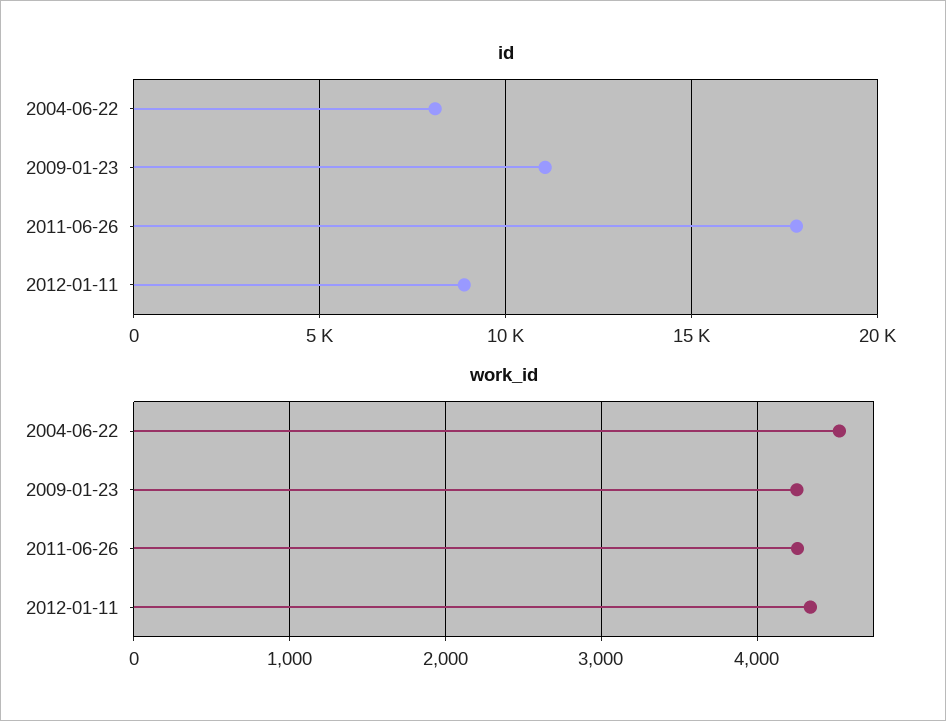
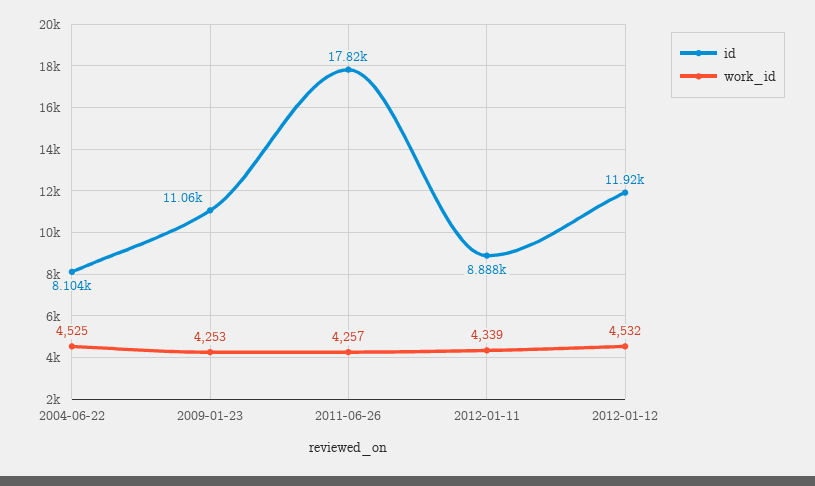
id, 2012-01-12: none -> 11920
work_id, 2012-01-12: none -> 4532

